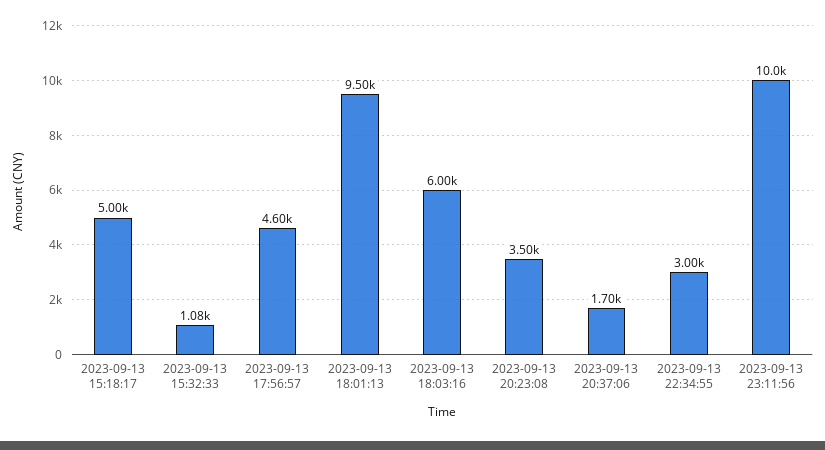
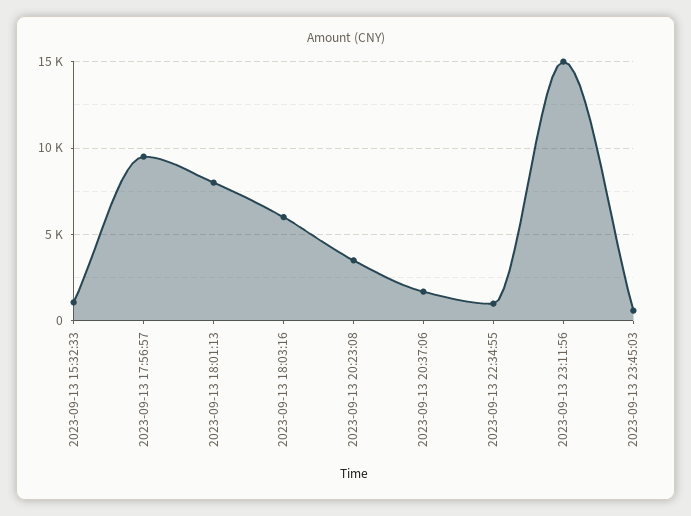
2023-09-13 15:18:17: 5000 -> none
2023-09-13 17:56:57: 4600 -> 9500
2023-09-13 18:01:13: 9500 -> 8000
2023-09-13 22:34:55: 3000 -> 1000
2023-09-13 23:11:56: 10000 -> 15000
2023-09-13 23:45:03: none -> 500

